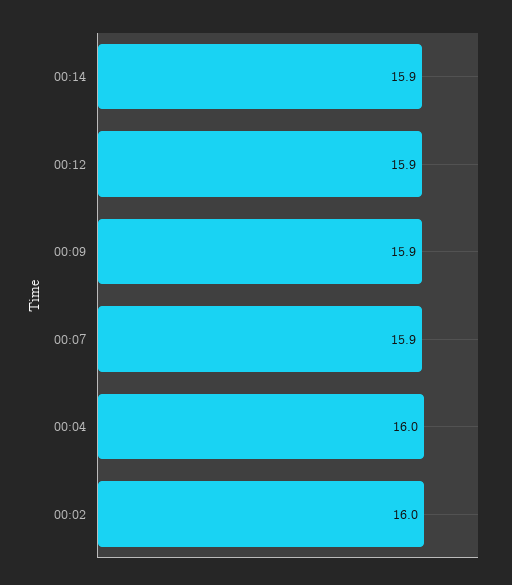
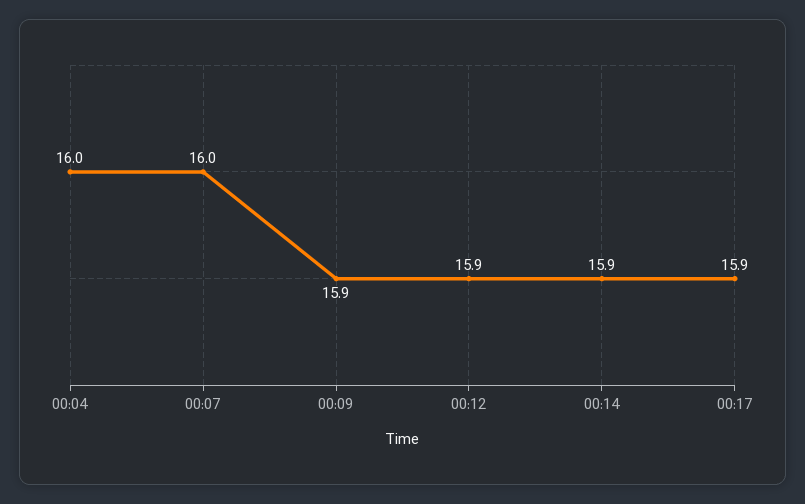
00:07: 15.9 -> 16
00:02: 16 -> none
00:17: none -> 15.9

